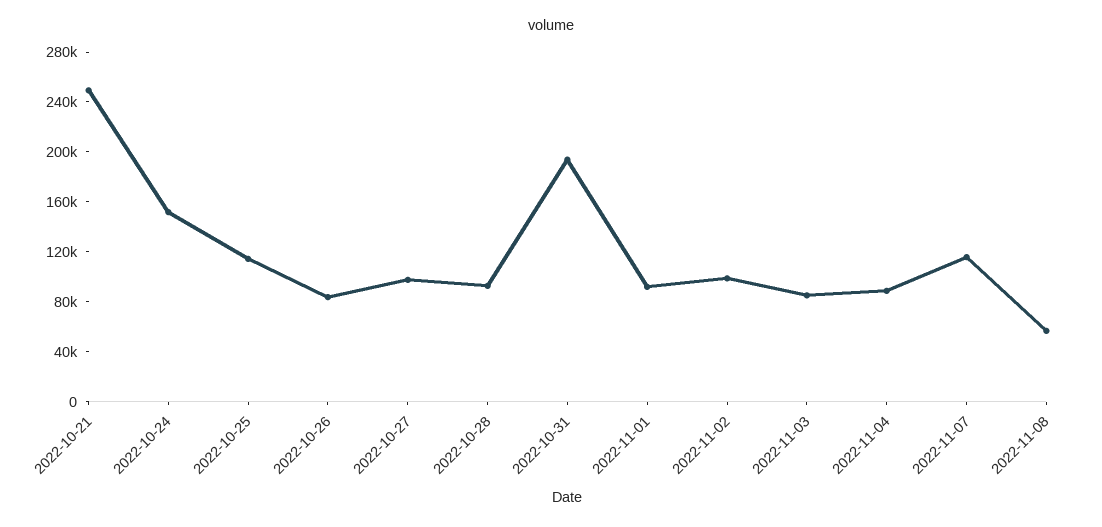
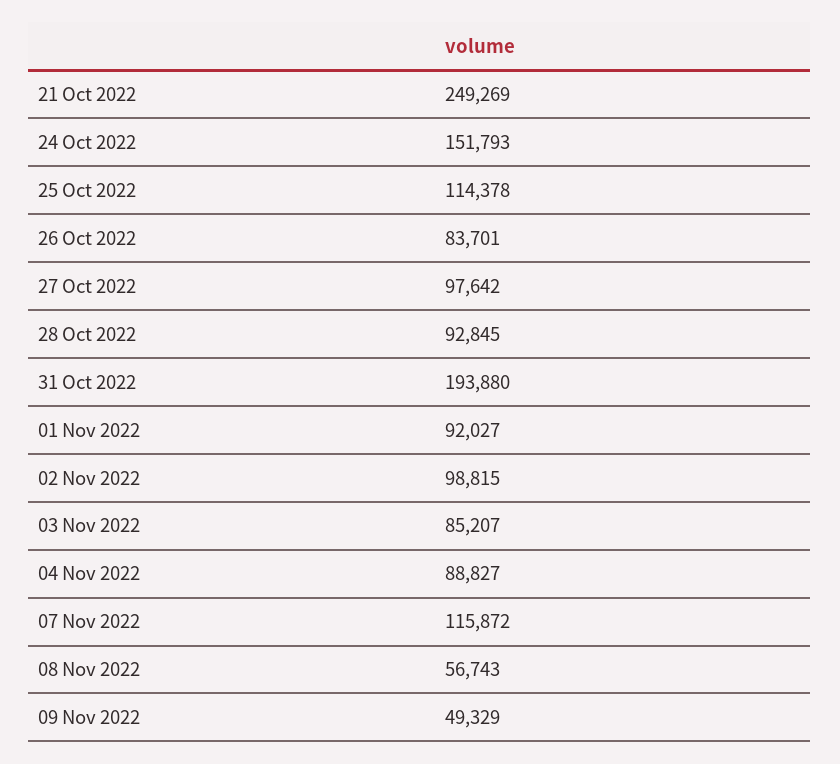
09 Nov 2022: none -> 49329

